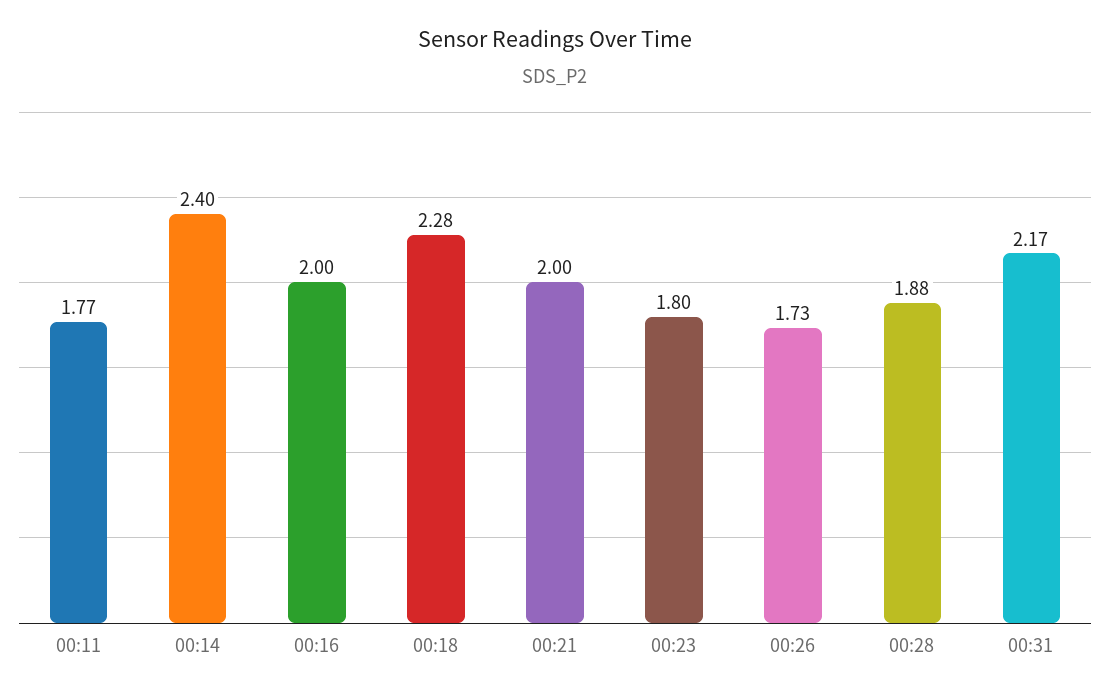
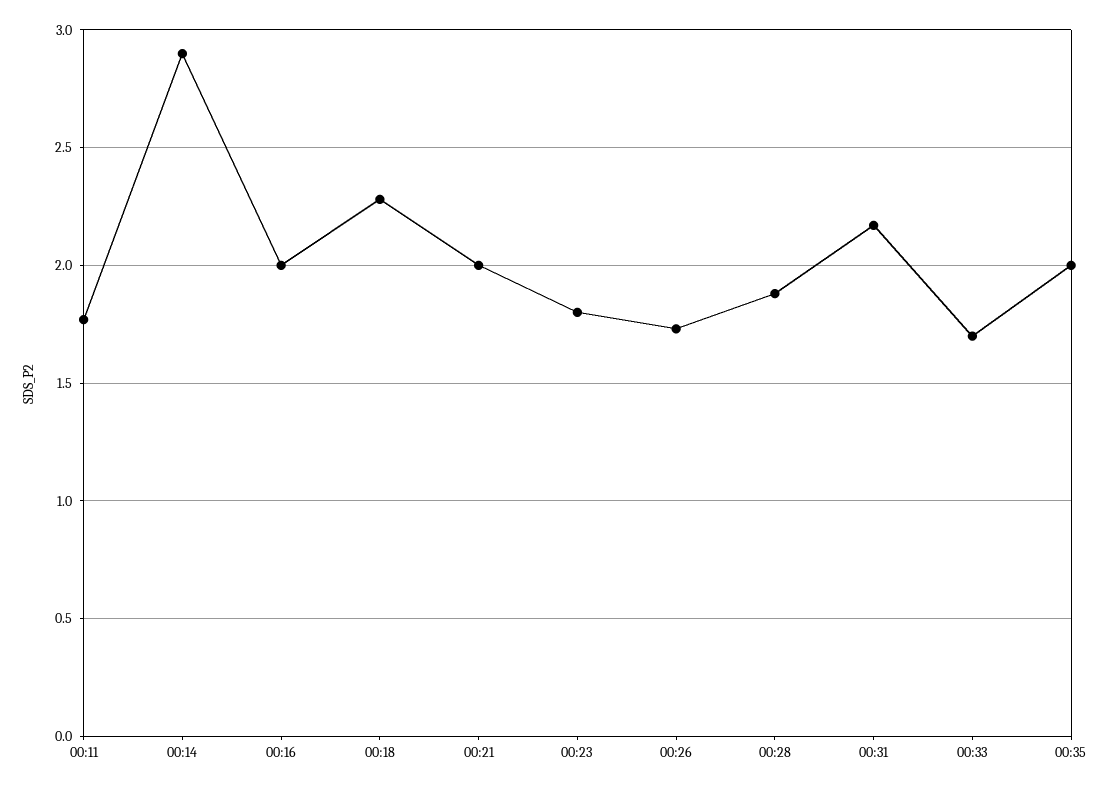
00:14: 2.4 -> 2.9
00:33: none -> 1.7
00:35: none -> 2

